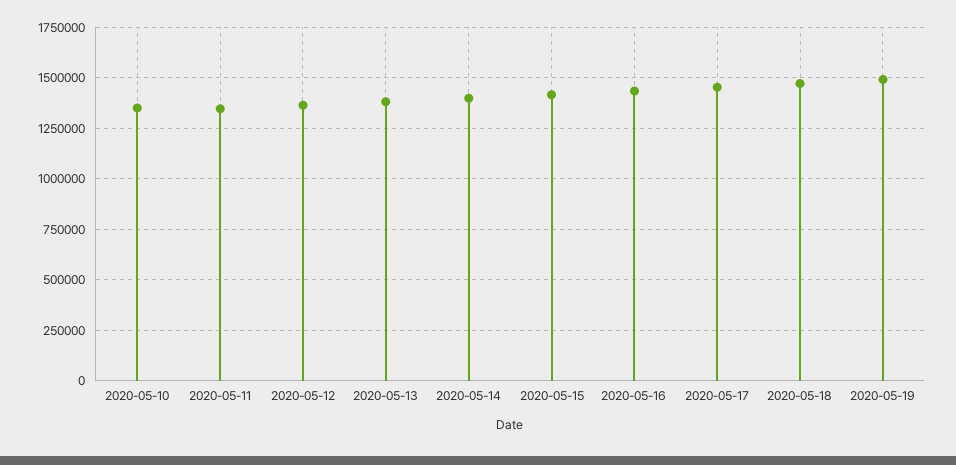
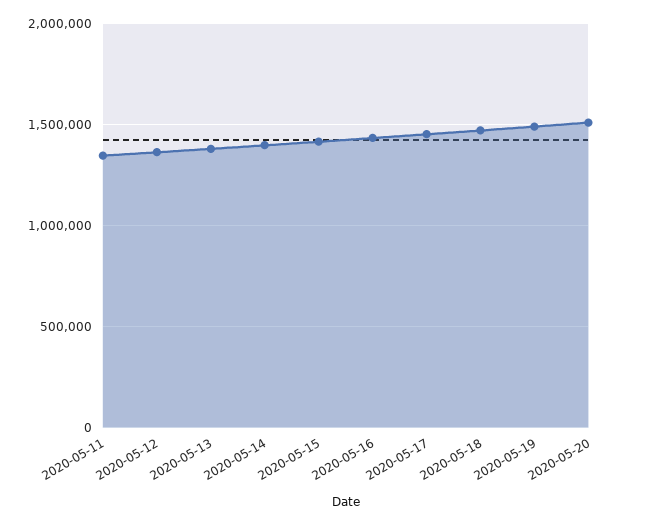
2020-05-10: 1350000 -> none
2020-05-20: none -> 1500000

